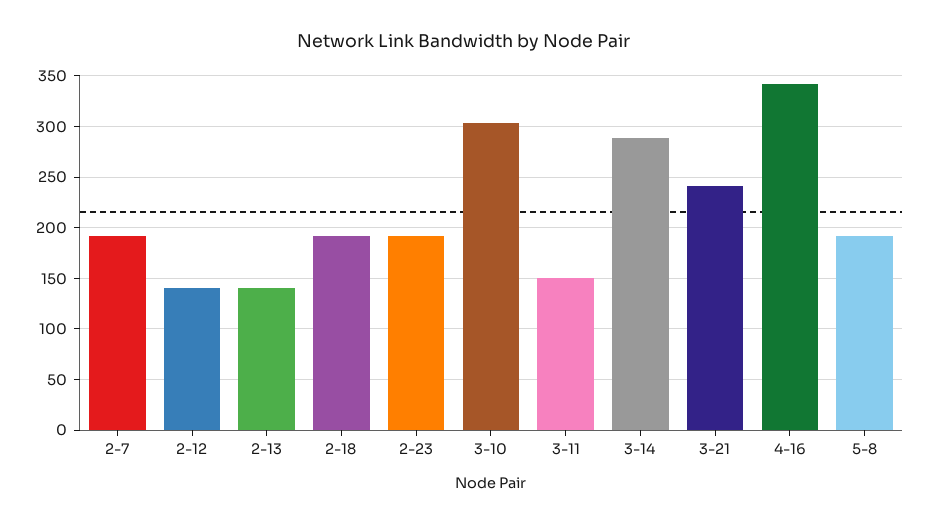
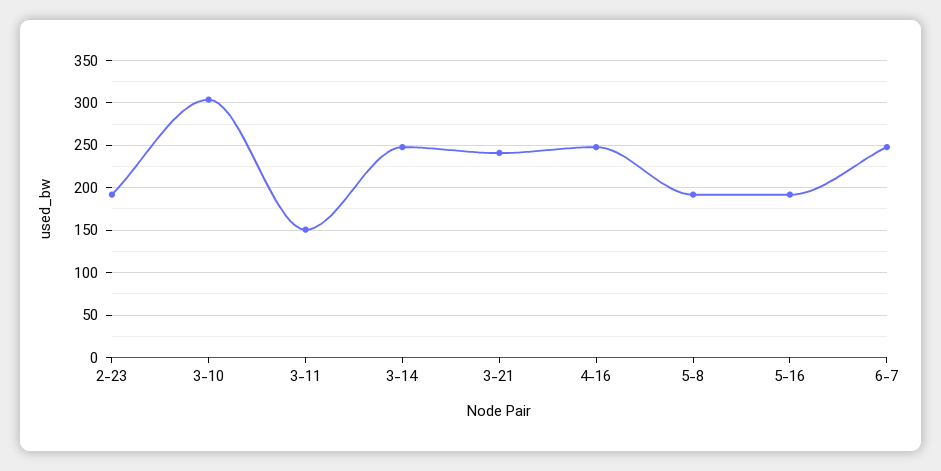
2-7: 190 -> none
2-12: 140 -> none
2-13: 140 -> none
2-18: 190 -> none
3-14: 290 -> 250
4-16: 340 -> 250
5-16: none -> 190
6-7: none -> 250

